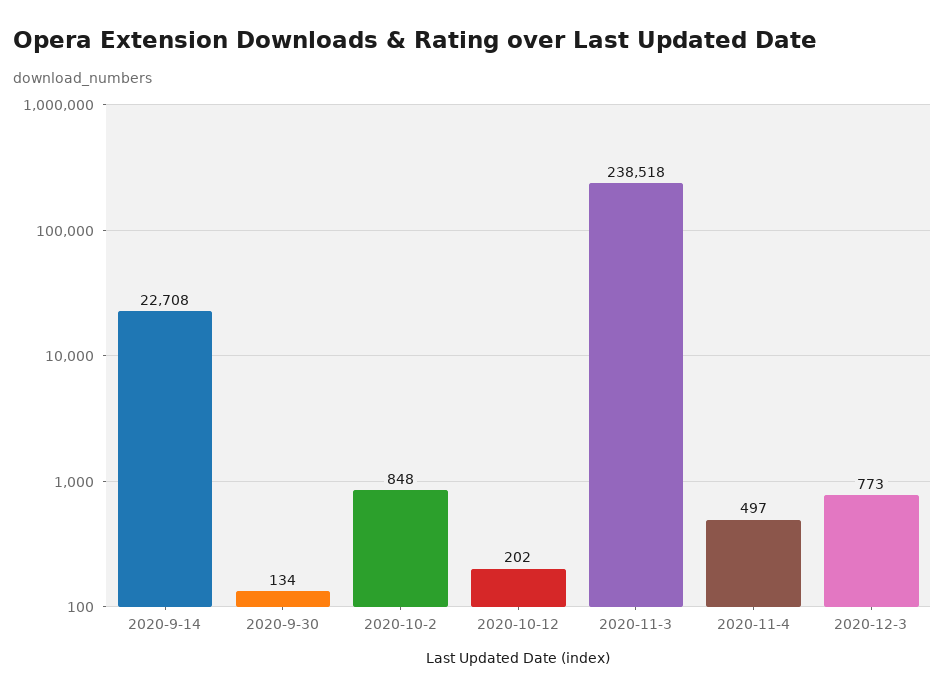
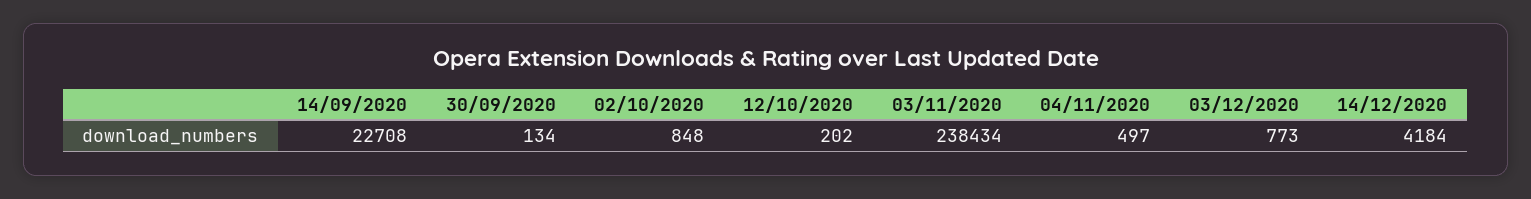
2020-11-3: 238518 -> 238434
14/12/2020: none -> 4184

